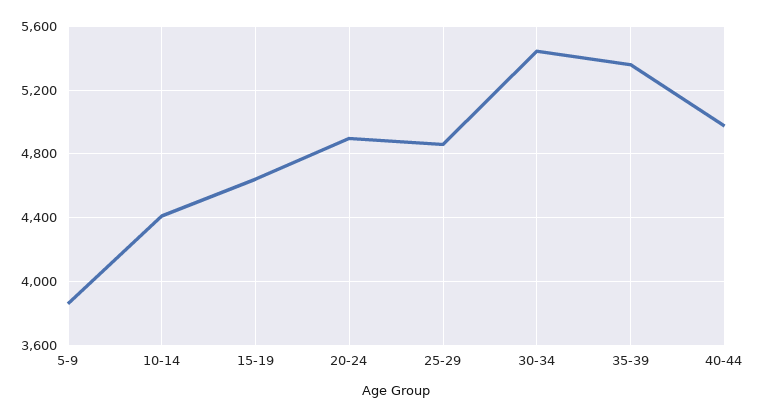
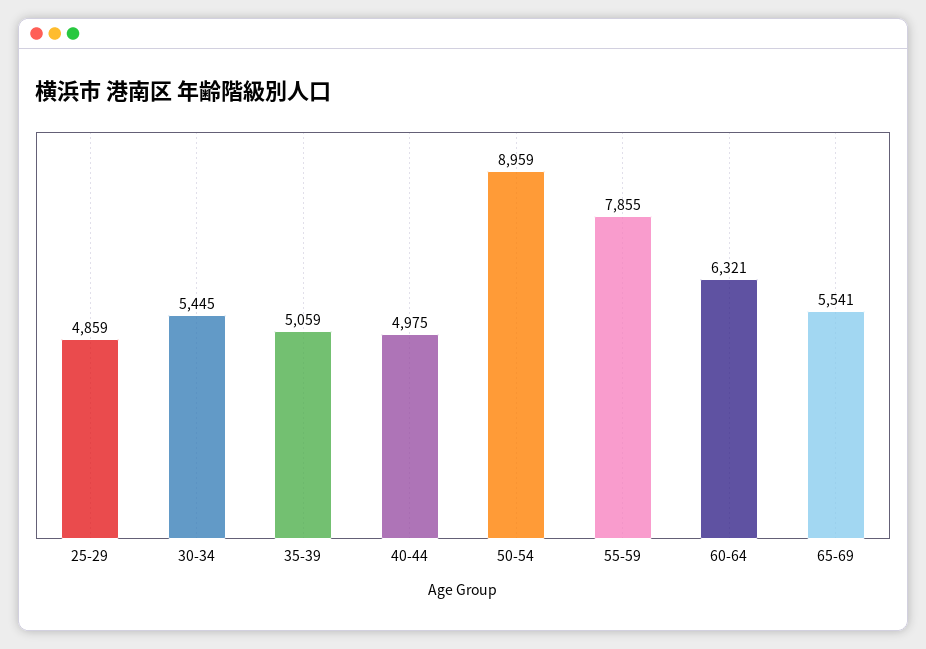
5-9: 3850 -> none
10-14: 4400 -> none
15-19: 4650 -> none
20-24: 4900 -> none
35-39: 5350 -> 5059
50-54: none -> 8959
55-59: none -> 7855
60-64: none -> 6321
65-69: none -> 5541

